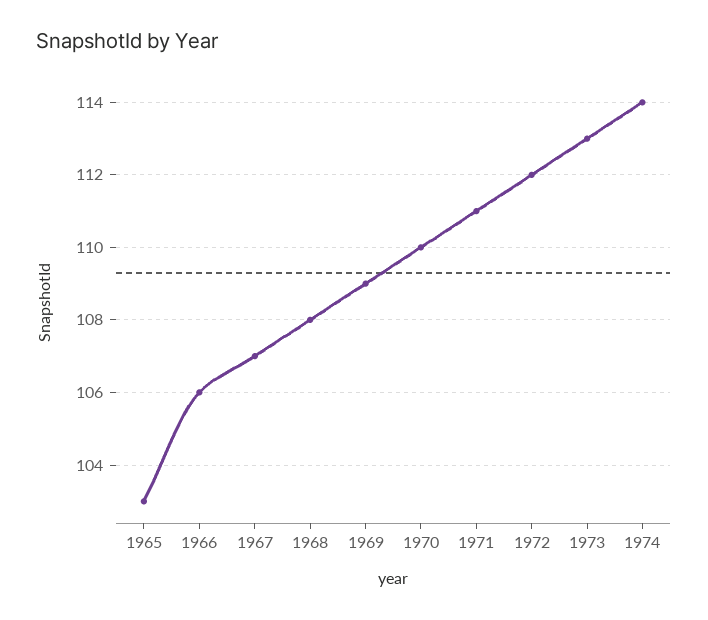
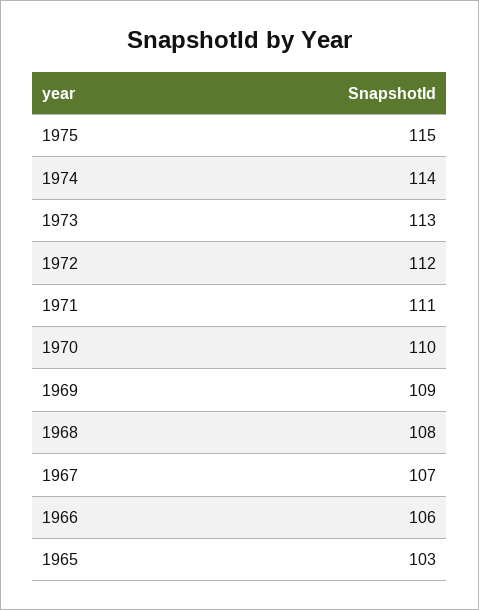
1975: none -> 115

